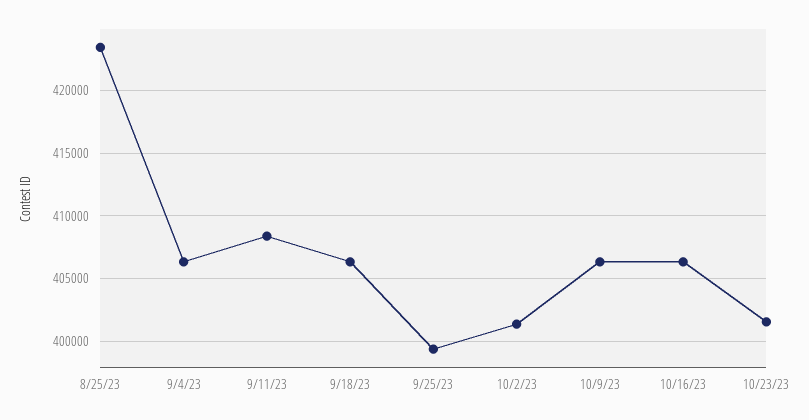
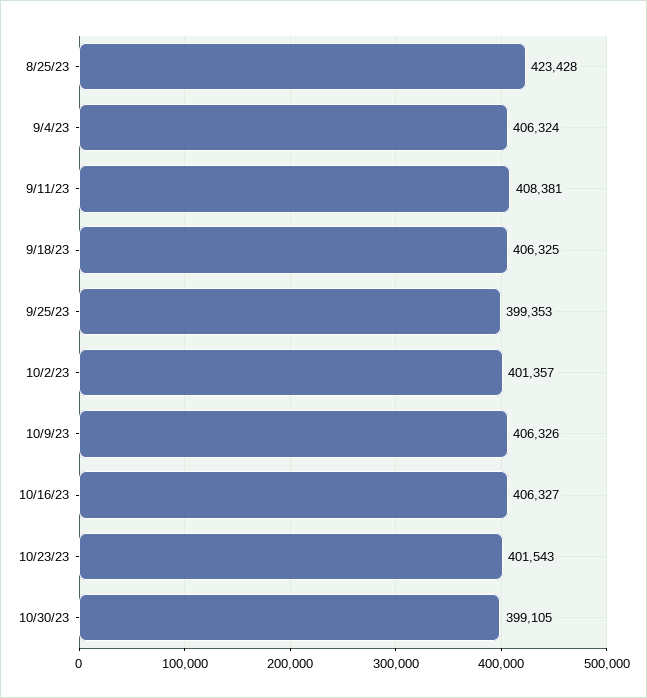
10/30/23: none -> 399105

